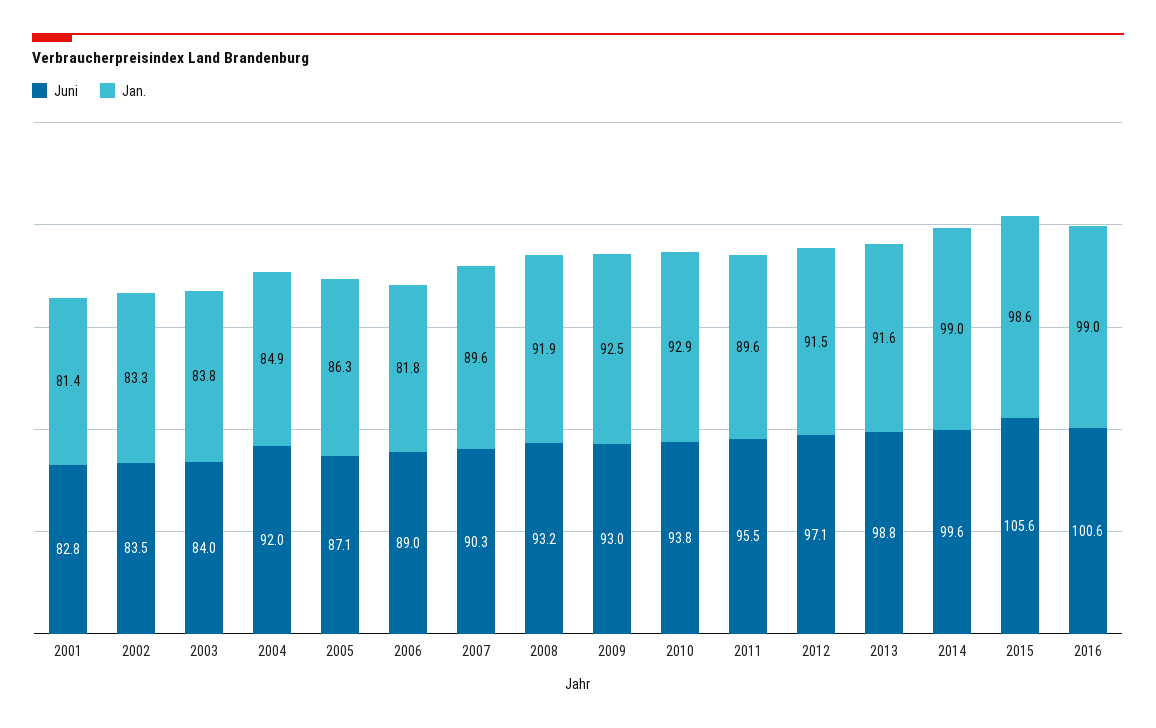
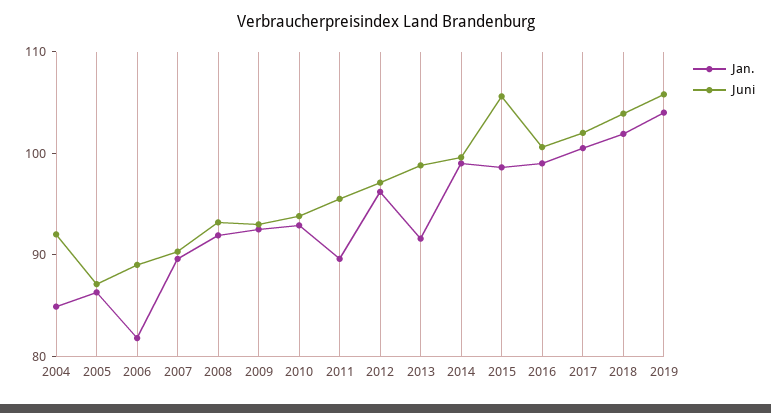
Juni, 2001: 82.8 -> none
Jan., 2001: 81.4 -> none
Juni, 2002: 83.5 -> none
Jan., 2002: 83.3 -> none
Juni, 2003: 84 -> none
Jan., 2003: 83.8 -> none
Jan., 2012: 91.5 -> 96
Jan., 2017: none -> 100
Juni, 2017: none -> 102
Jan., 2018: none -> 102
Juni, 2018: none -> 104
Jan., 2019: none -> 104
Juni, 2019: none -> 106

